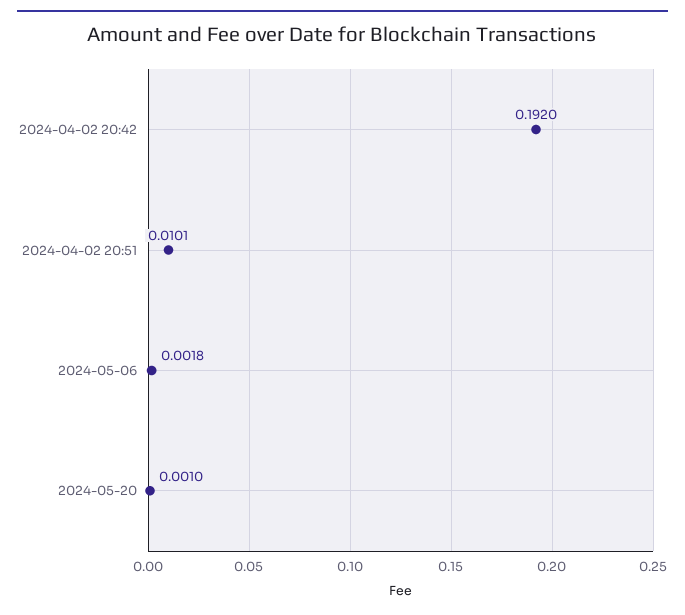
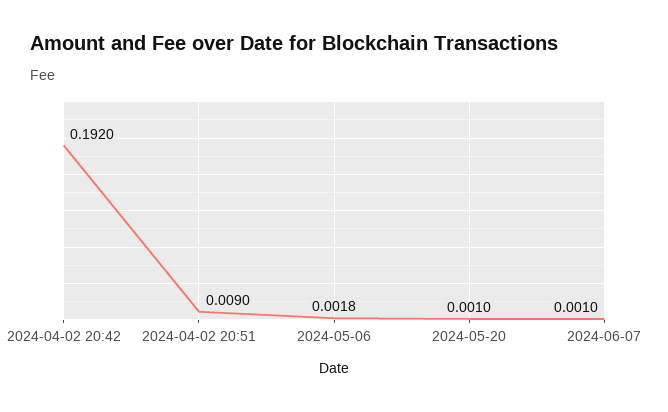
2024-04-02 20:51: 0.0101 -> 0.009
2024-06-07: none -> 0.001

